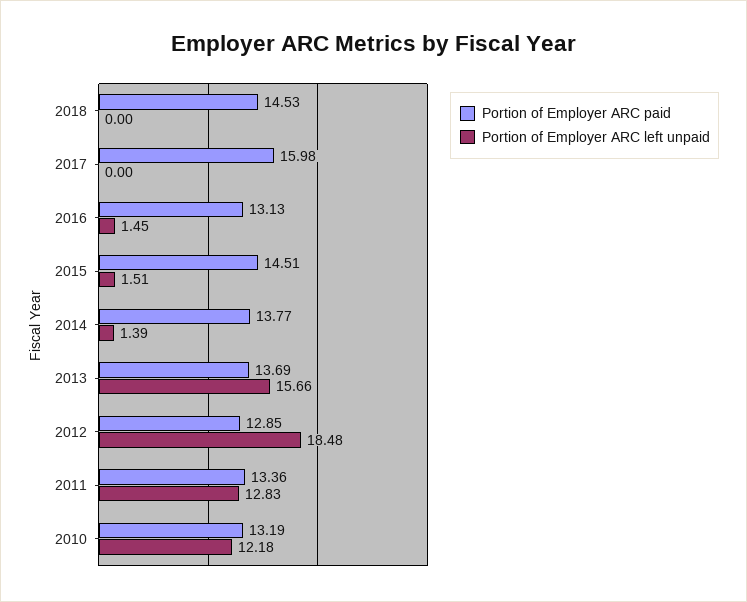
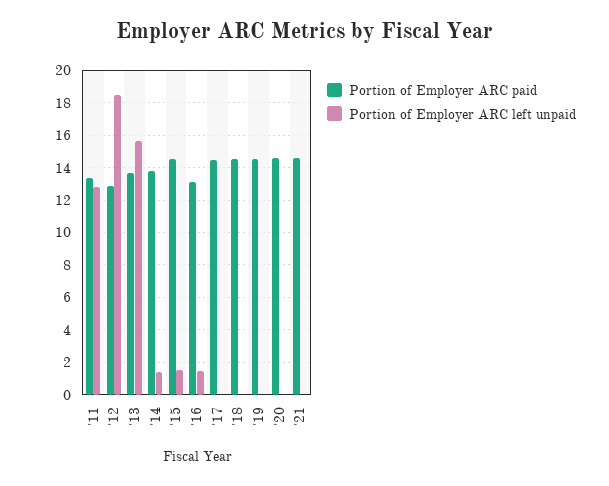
Portion of Employer ARC paid, 2017: 15.98 -> 14.5
Portion of Employer ARC paid, 2010: 13.19 -> none
Portion of Employer ARC left unpaid, 2010: 12.18 -> none
Portion of Employer ARC paid, '19: none -> 14.5
Portion of Employer ARC left unpaid, '19: none -> 0
Portion of Employer ARC paid, '20: none -> 14.5
Portion of Employer ARC left unpaid, '20: none -> 0
Portion of Employer ARC paid, '21: none -> 14.5
Portion of Employer ARC left unpaid, '21: none -> 0

